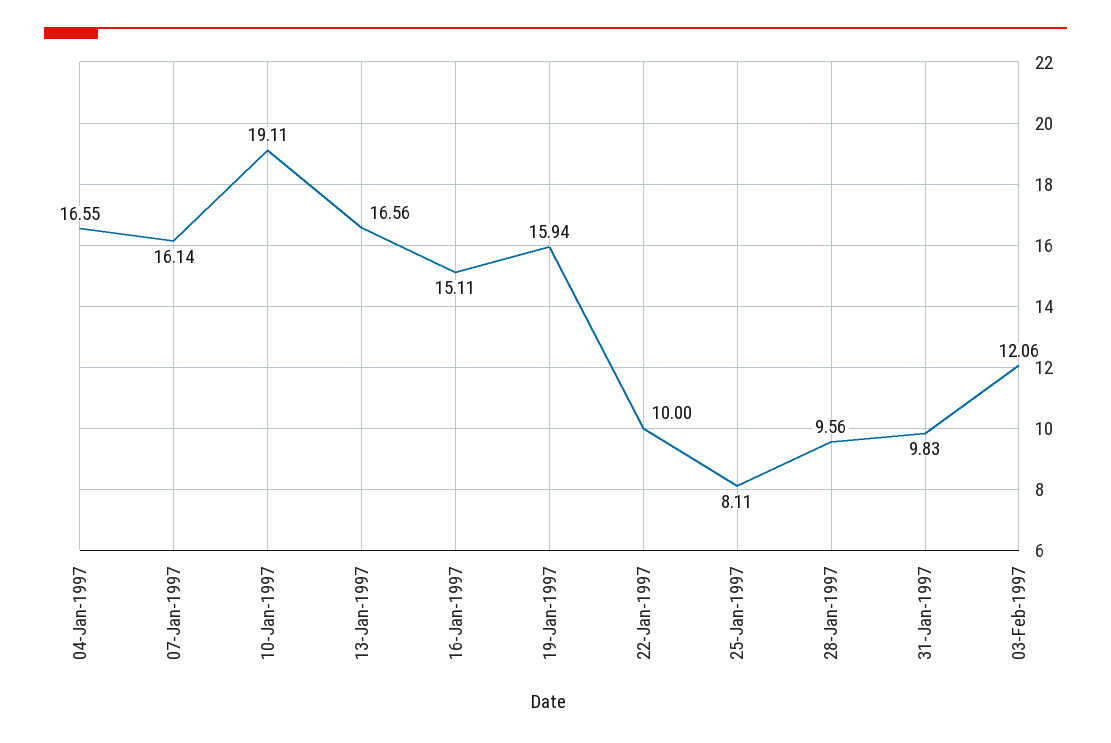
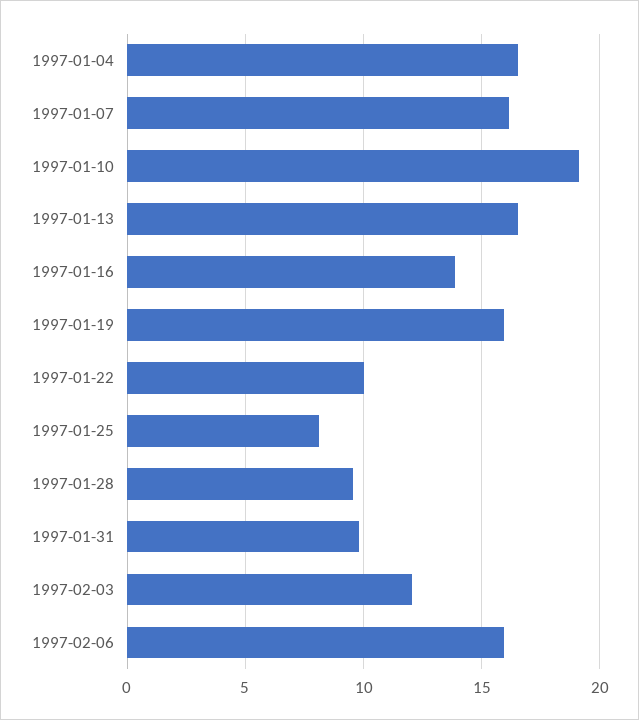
16-Jan-1997: 15.11 -> 14
1997-02-06: none -> 16

